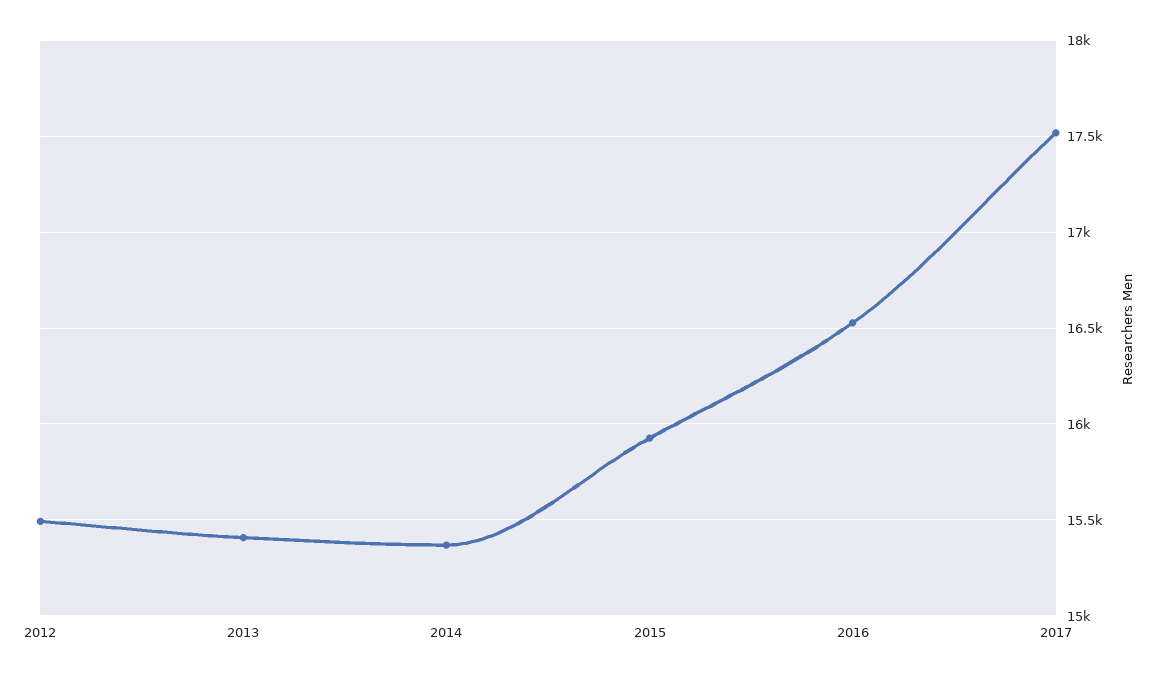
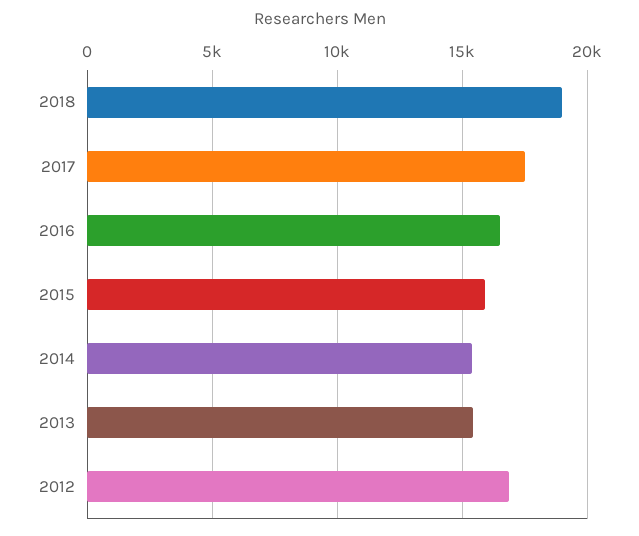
2012: 15500 -> 17000
2018: none -> 19000

